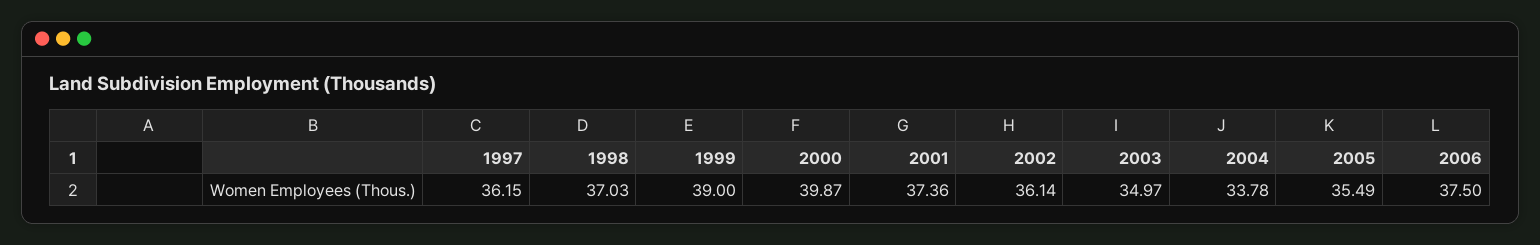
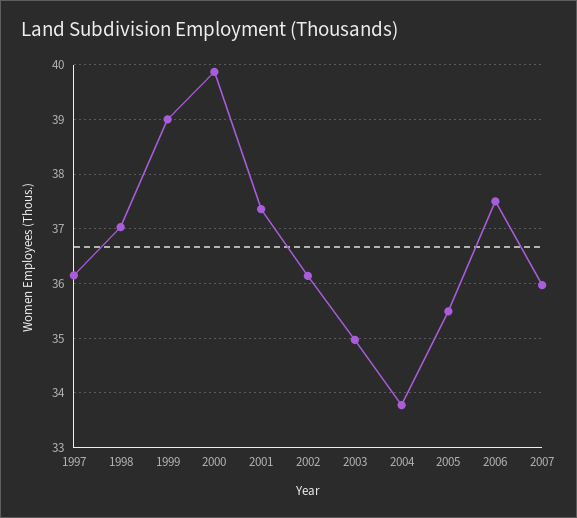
2007: none -> 36

